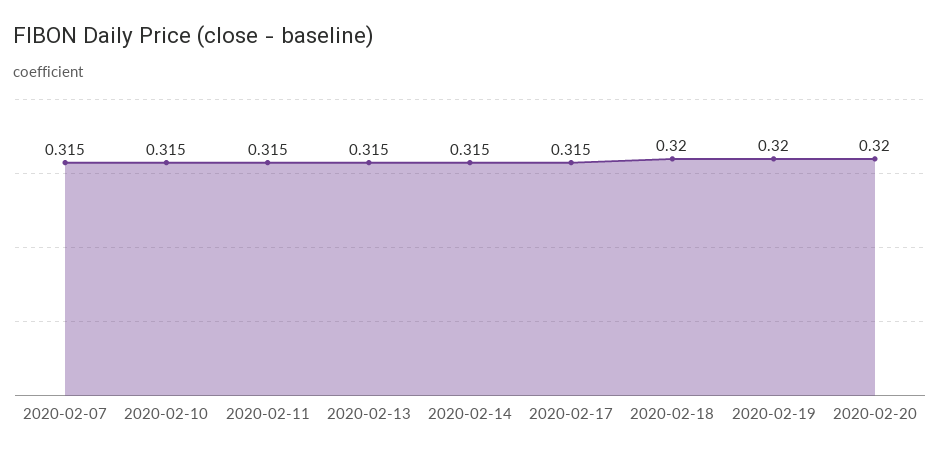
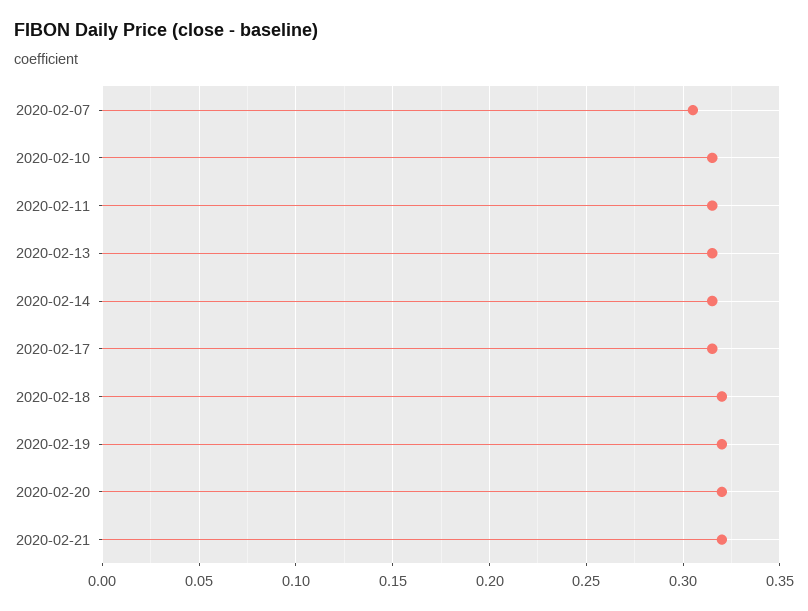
2020-02-07: 0.315 -> 0.305
2020-02-21: none -> 0.32

